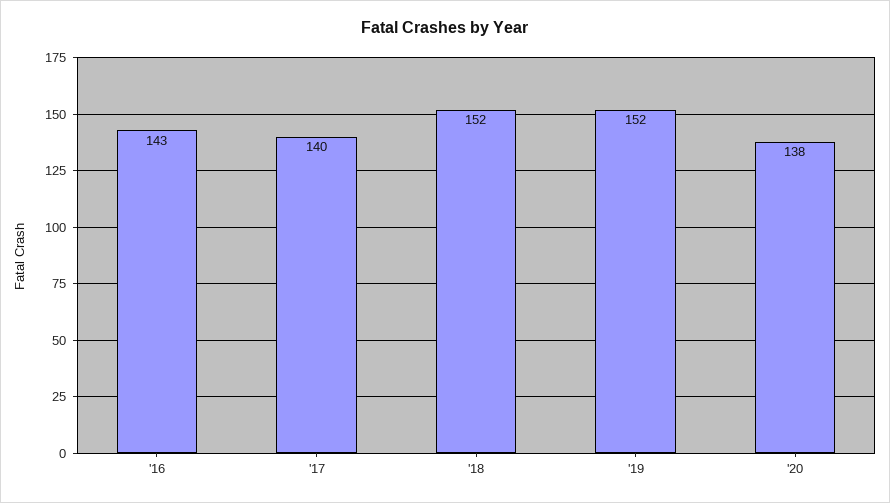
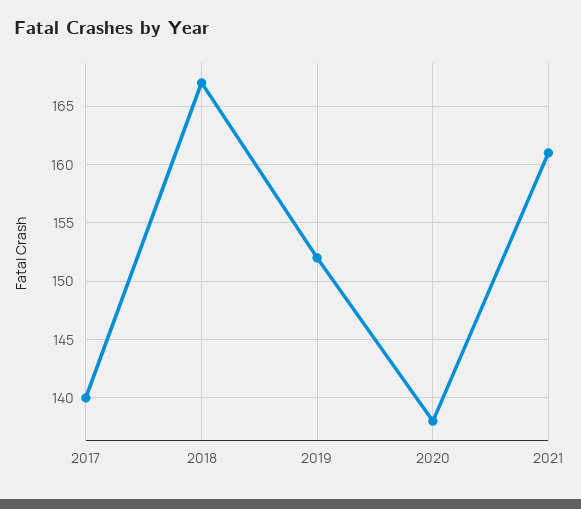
'16: 143 -> none
'18: 152 -> 167
2021: none -> 161

